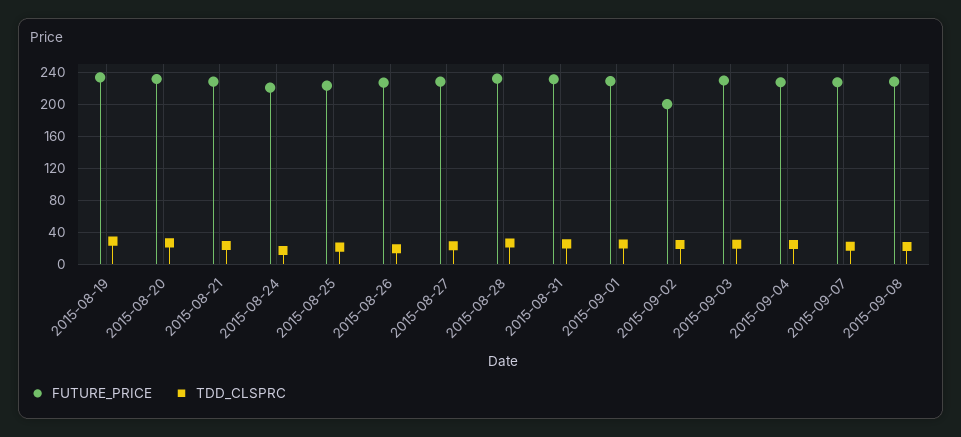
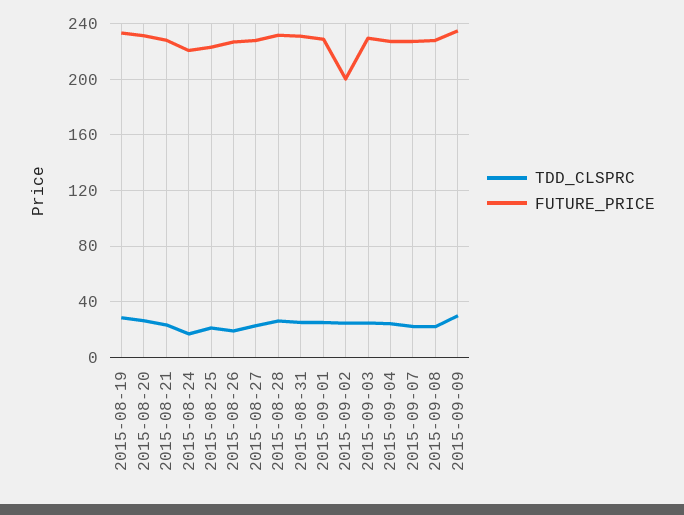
TDD_CLSPRC, 2015-09-09: none -> 30
FUTURE_PRICE, 2015-09-09: none -> 235

